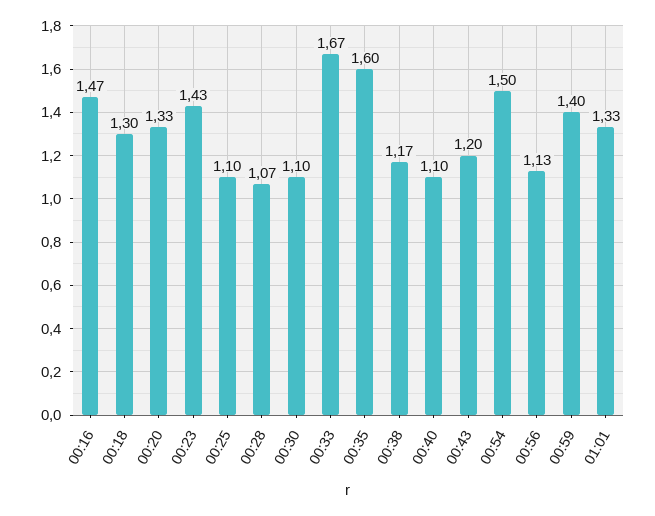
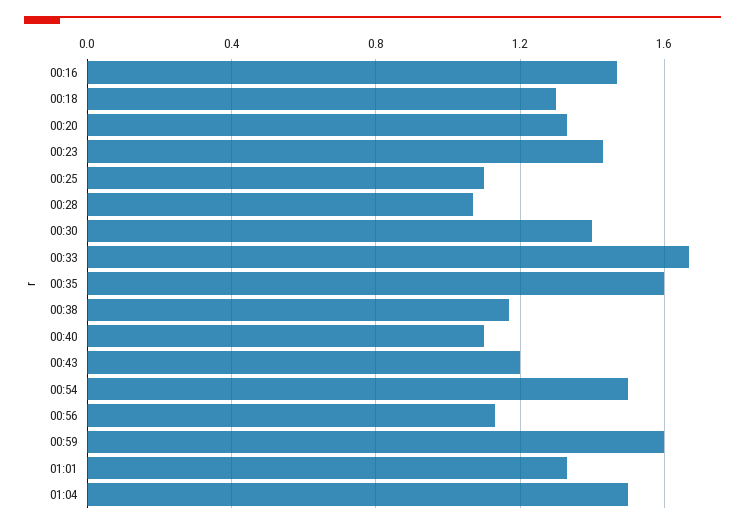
00:30: 1.1 -> 1.4
00:59: 1.4 -> 1.6
01:04: none -> 1.5

